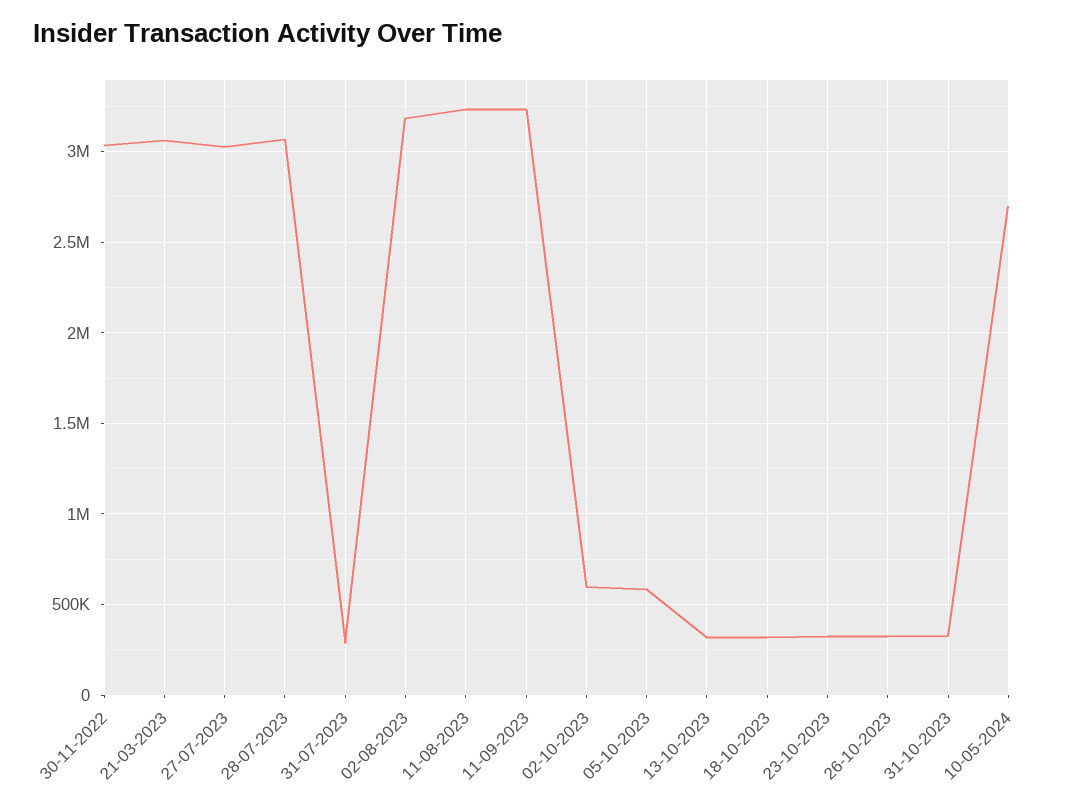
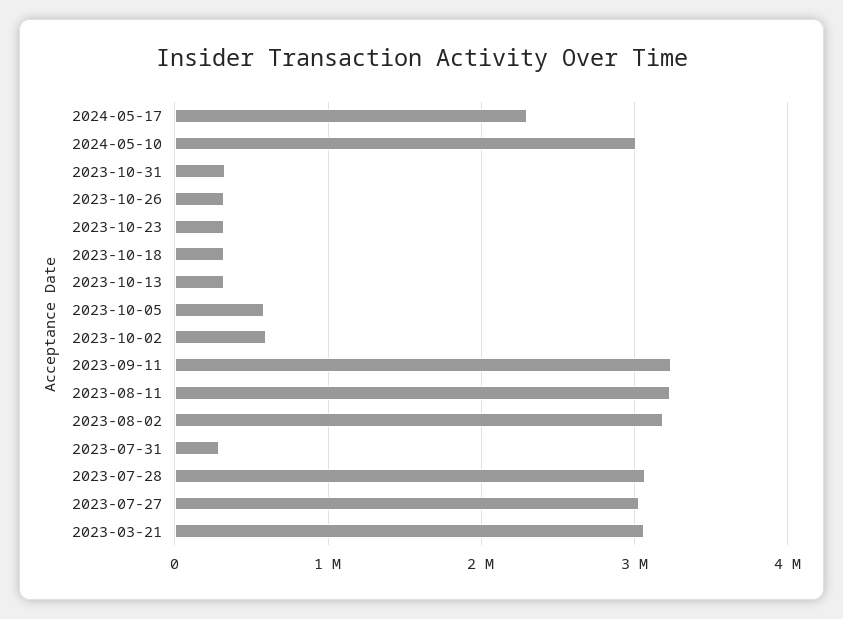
30-11-2022: 3050000 -> none
10-05-2024: 2700000 -> 3000000
2024-05-17: none -> 2300000

